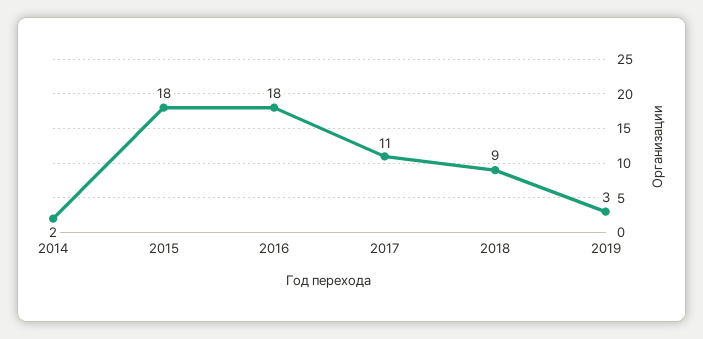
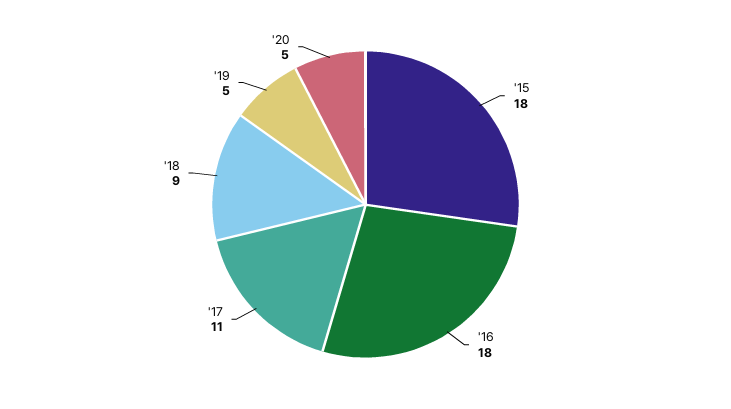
2014: 2 -> none
2019: 3 -> 5
'20: none -> 5

